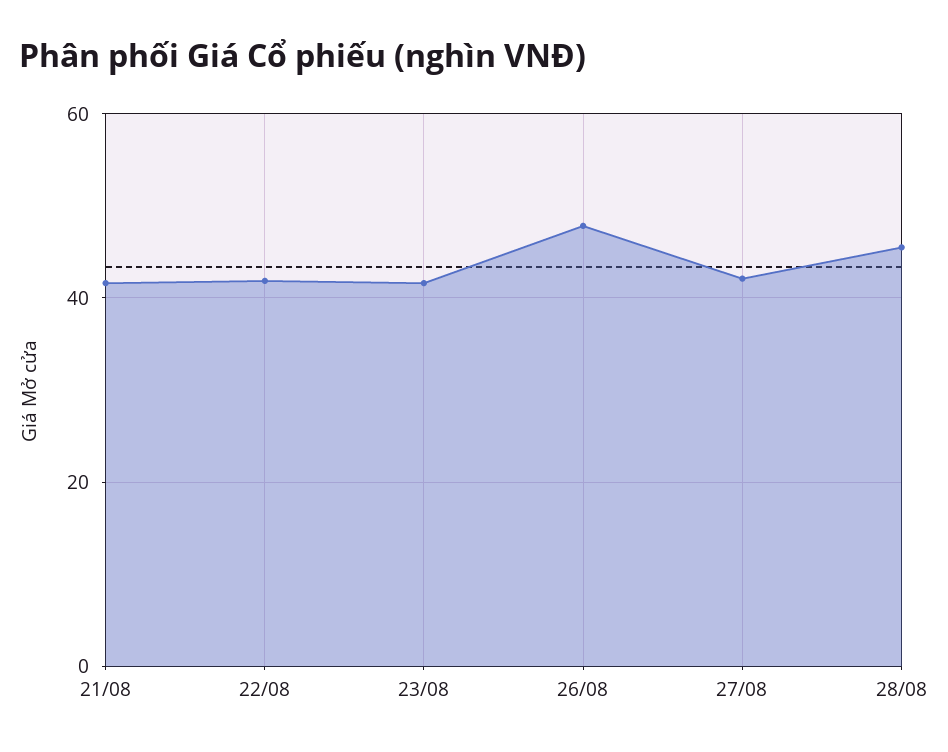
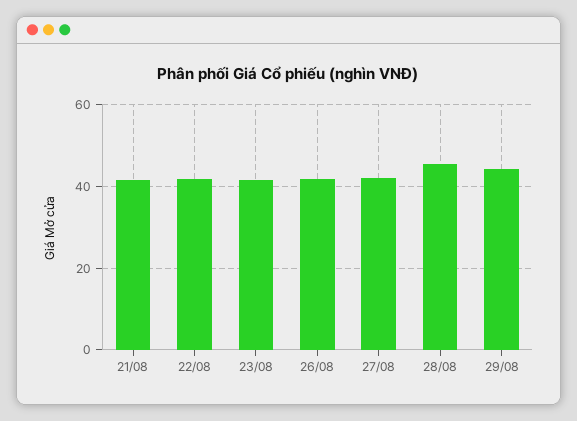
26/08: 48 -> 42
29/08: none -> 44

